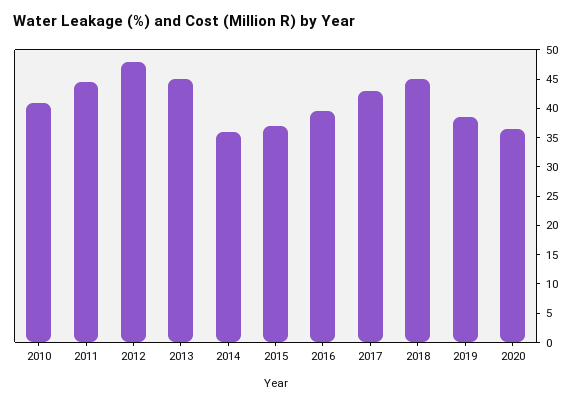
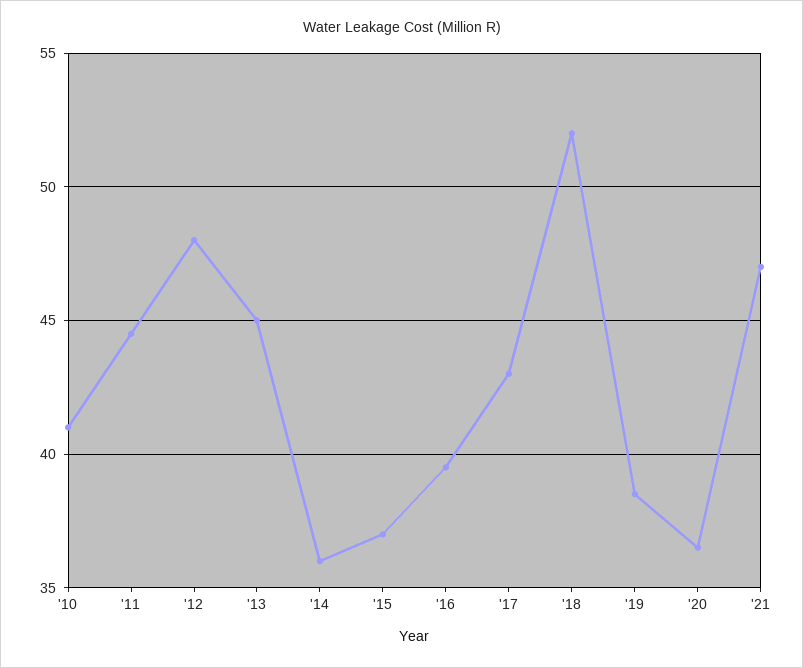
2018: 45 -> 52
'21: none -> 47

